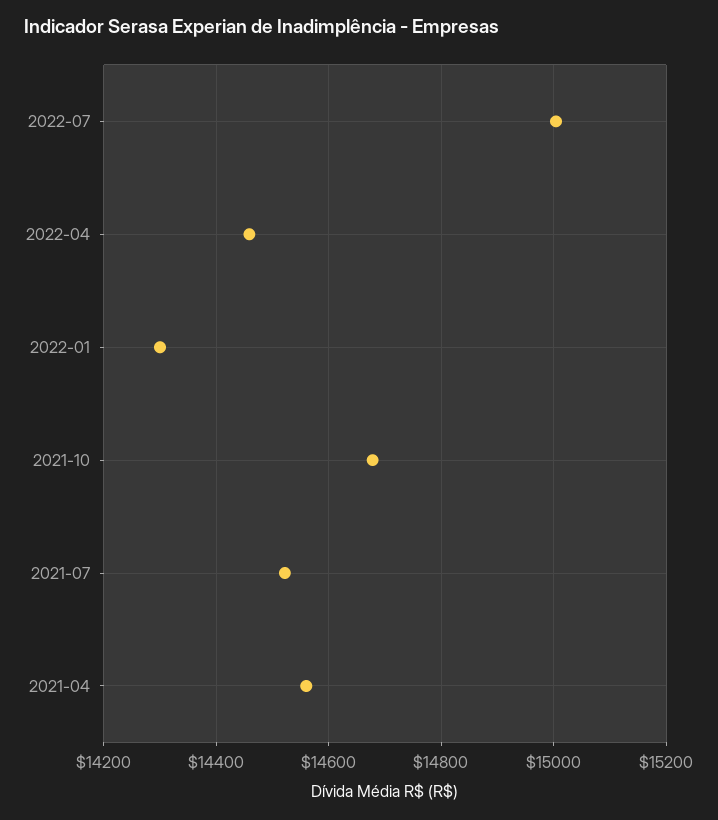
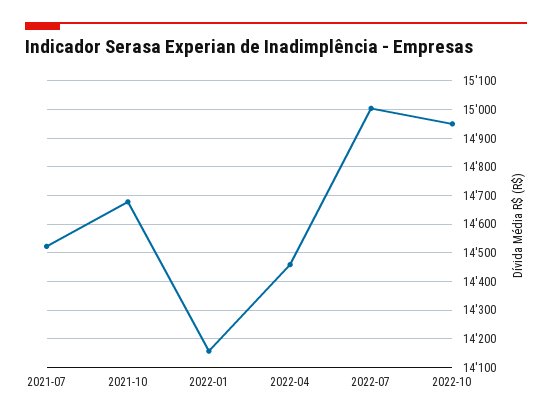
2022-01: 14300 -> 14150
2021-04: 14560 -> none
2022-10: none -> 14950

